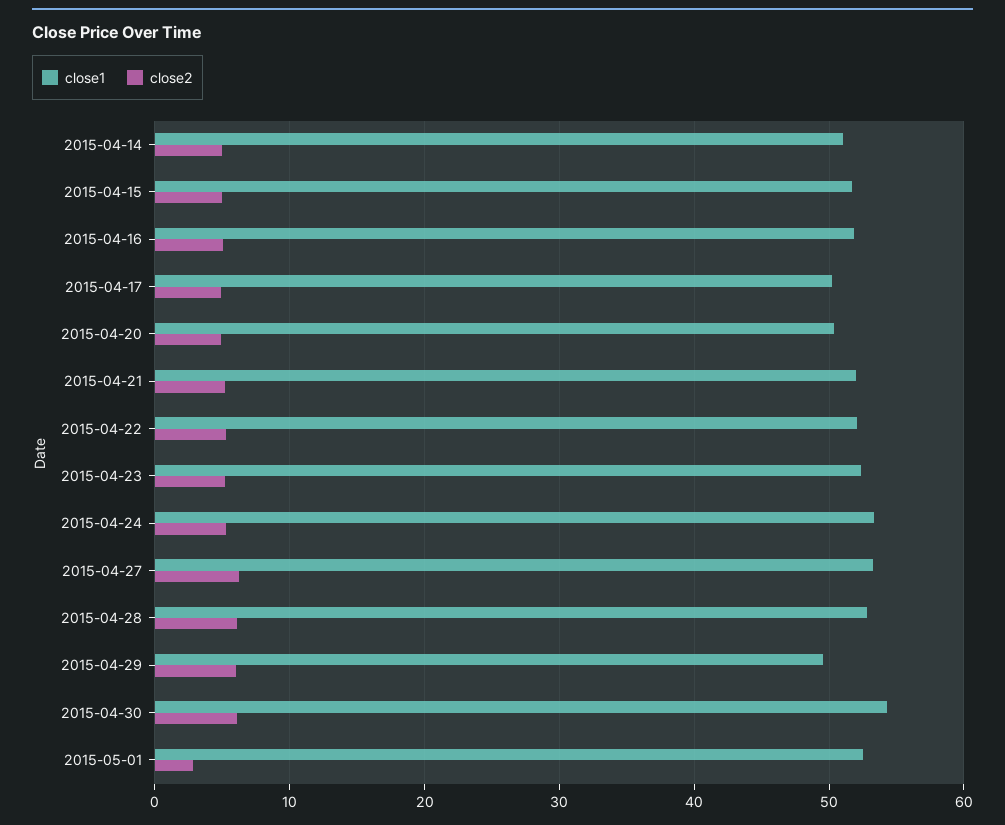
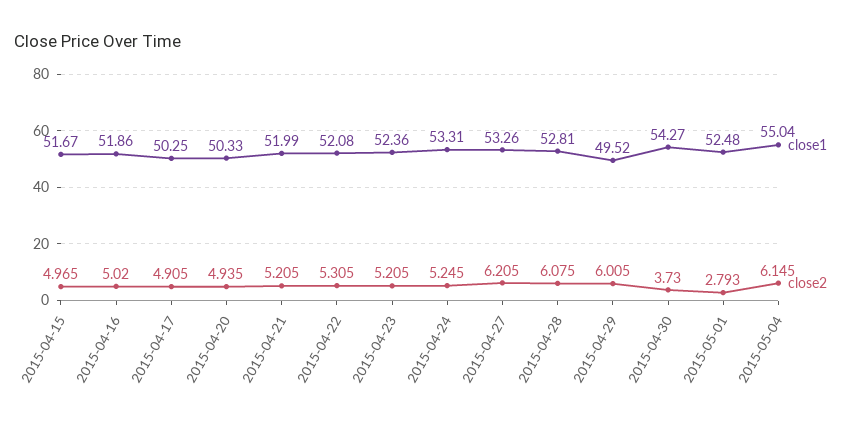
close1, 2015-04-14: 51 -> none
close2, 2015-04-14: 5 -> none
close2, 2015-04-30: 6 -> 3.73
close1, 2015-05-04: none -> 55.04
close2, 2015-05-04: none -> 6.145

